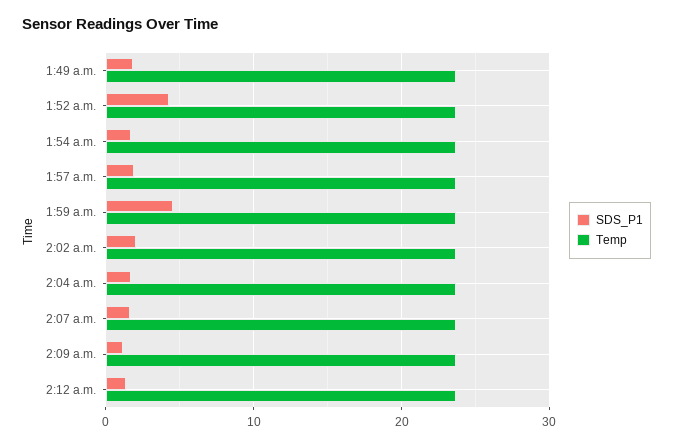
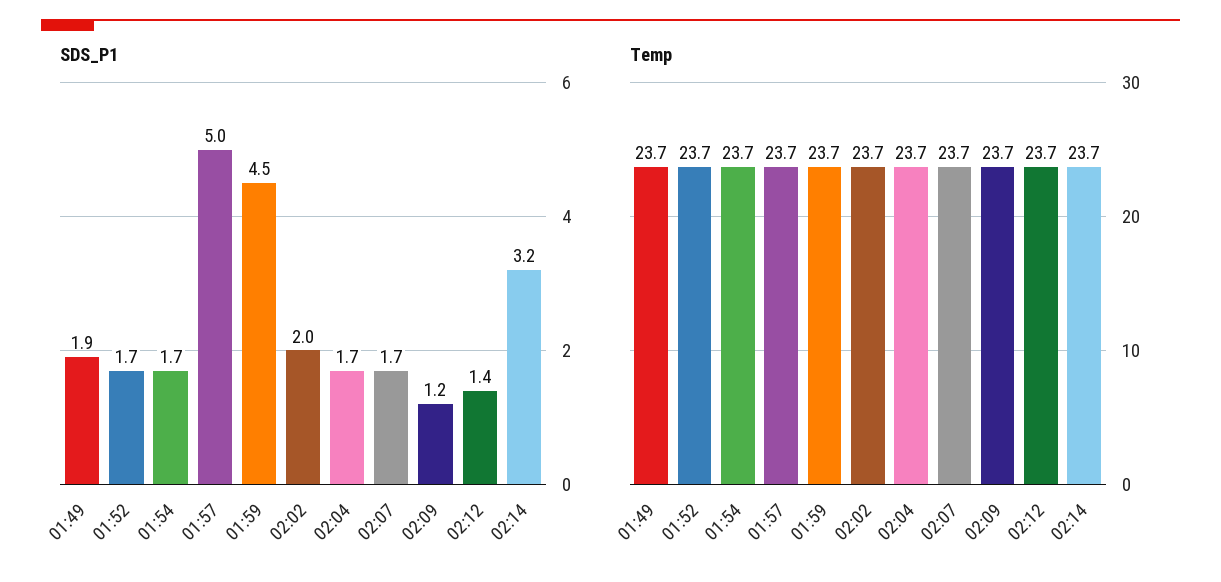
SDS_P1, 1:52 a.m.: 4 -> 1.7
SDS_P1, 1:57 a.m.: 2 -> 5
SDS_P1, 02:14: none -> 3.2
Temp, 02:14: none -> 23.7

